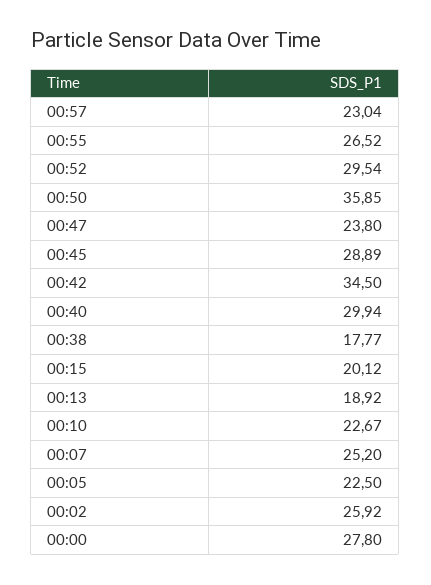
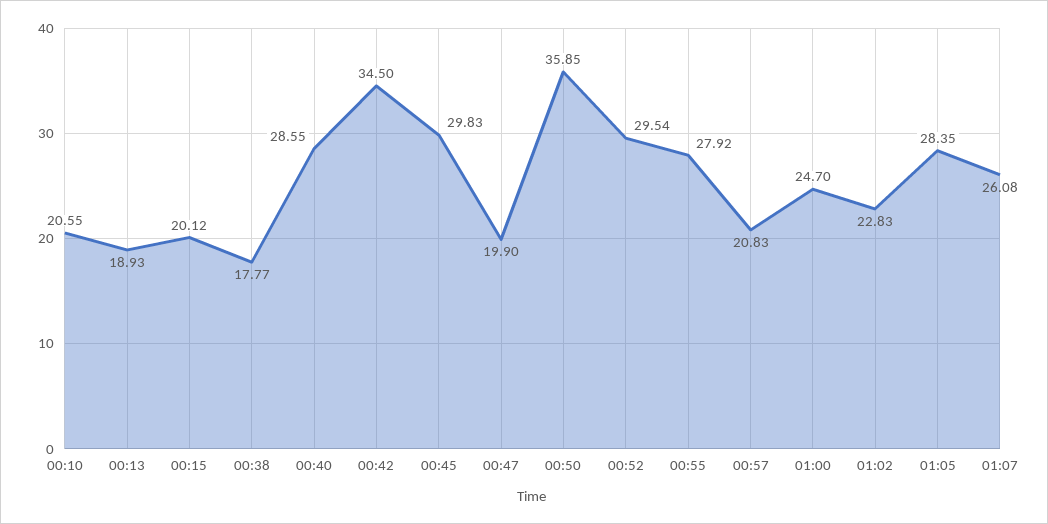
00:57: 23.04 -> 20.83
00:55: 26.52 -> 27.92
00:47: 23.8 -> 19.9
00:45: 28.89 -> 29.83
00:40: 29.94 -> 28.55
00:13: 18.92 -> 18.93
00:10: 22.67 -> 20.55
00:07: 25.2 -> none
00:05: 22.5 -> none
00:02: 25.92 -> none
00:00: 27.8 -> none
01:00: none -> 24.7
01:02: none -> 22.83
01:05: none -> 28.35
01:07: none -> 26.08

